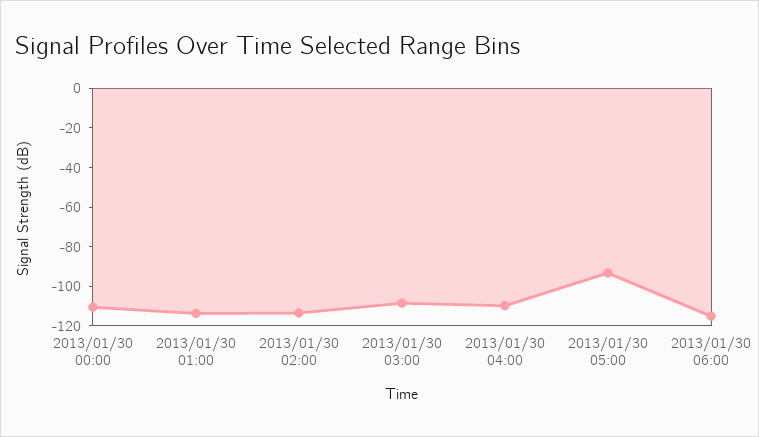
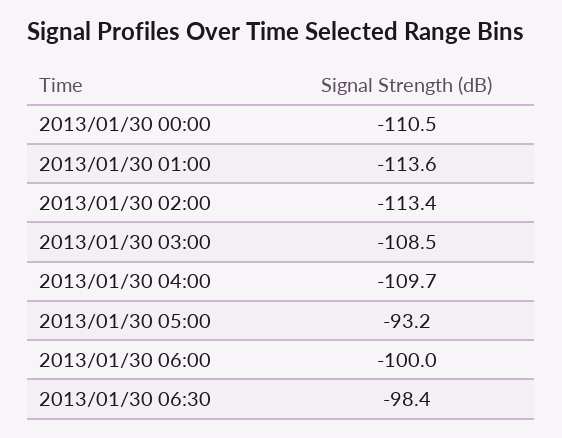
2013/01/30 06:00: -115 -> -100
2013/01/30 06:30: none -> -98.4

